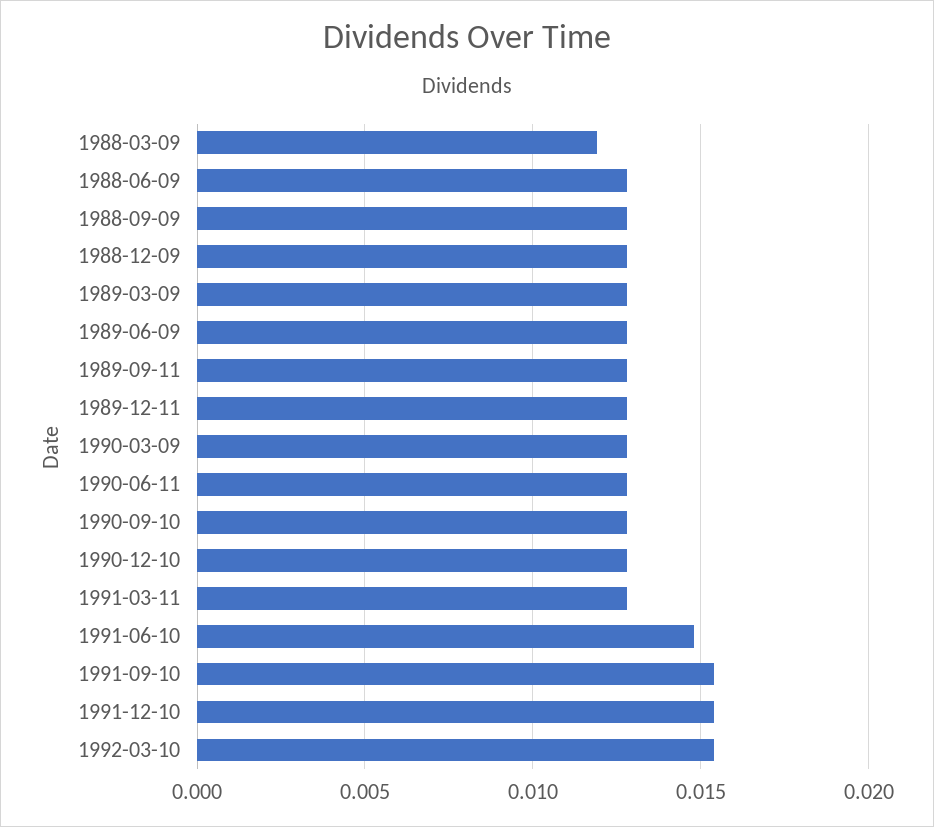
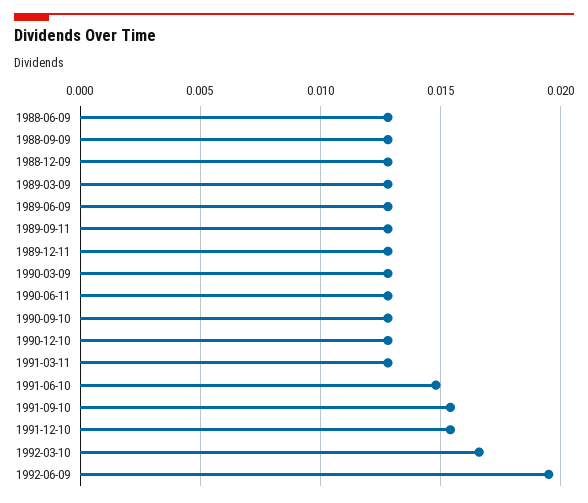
1988-03-09: 0.012 -> none
1992-03-10: 0.0155 -> 0.0165
1992-06-09: none -> 0.0195

